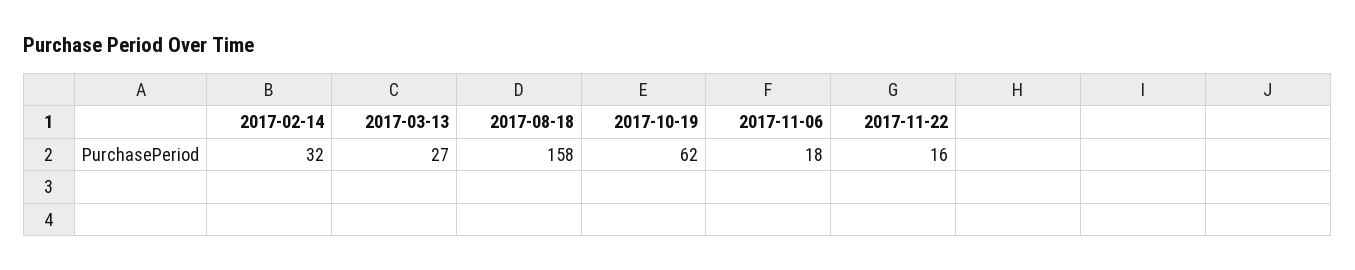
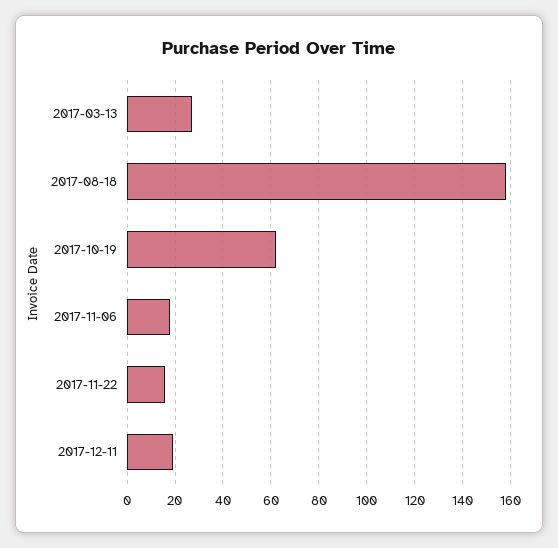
2017-02-14: 32 -> none
2017-12-11: none -> 20

